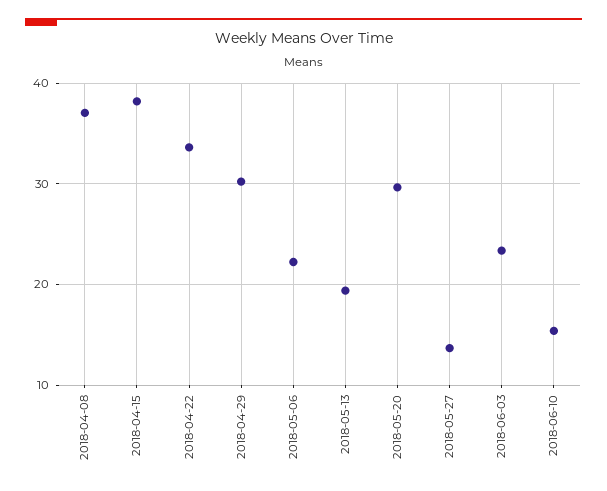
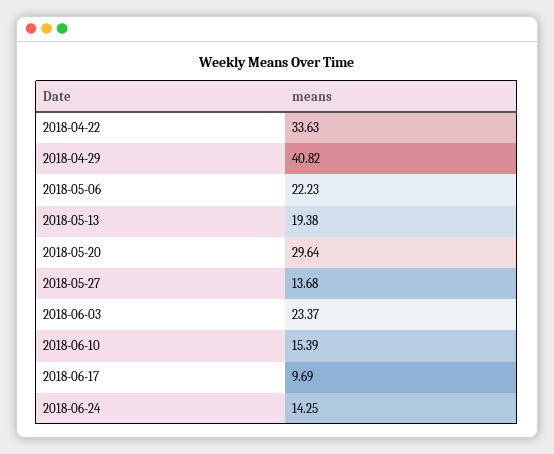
2018-04-08: 37 -> none
2018-04-15: 38 -> none
2018-04-29: 30 -> 40.82
2018-06-17: none -> 9.69
2018-06-24: none -> 14.25

